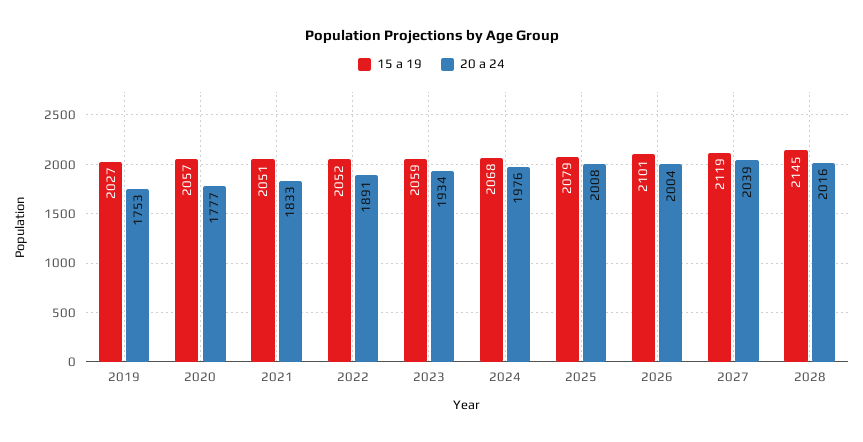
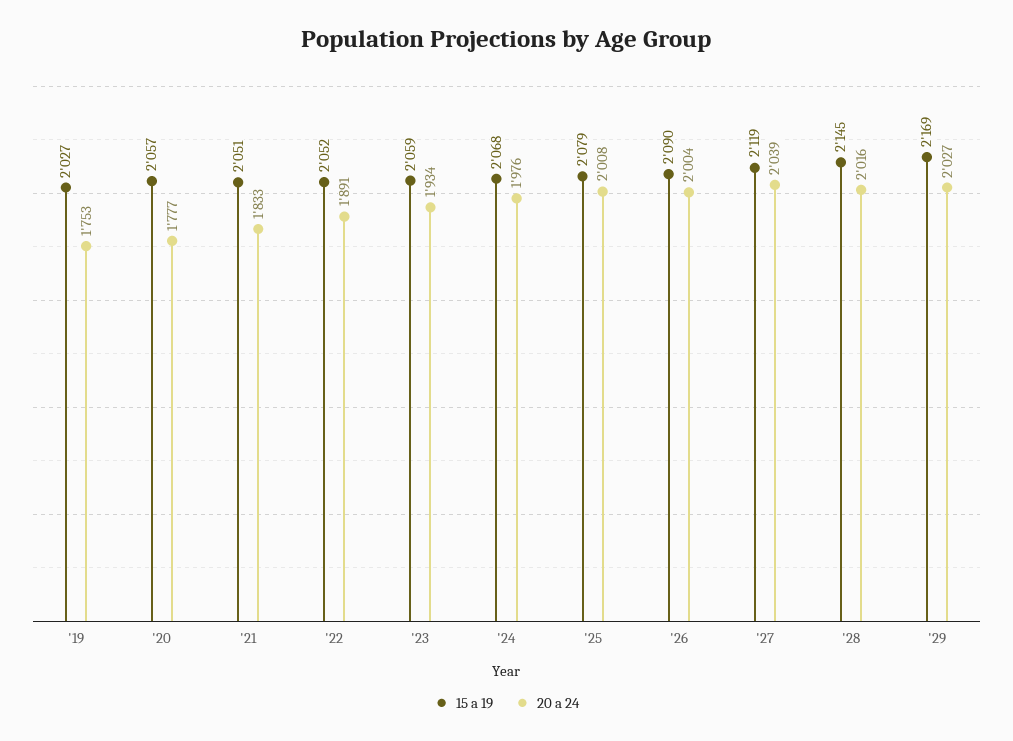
15 a 19, 2026: 2101 -> 2090
15 a 19, '29: none -> 2169
20 a 24, '29: none -> 2027

